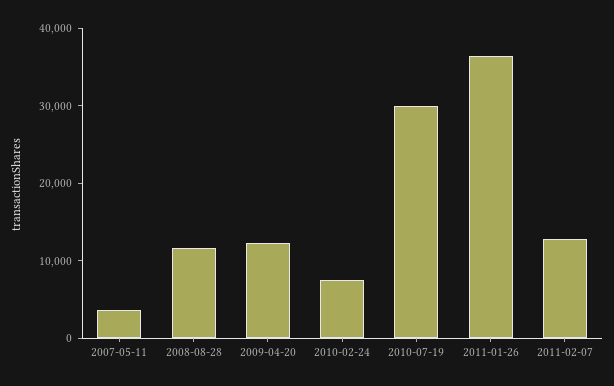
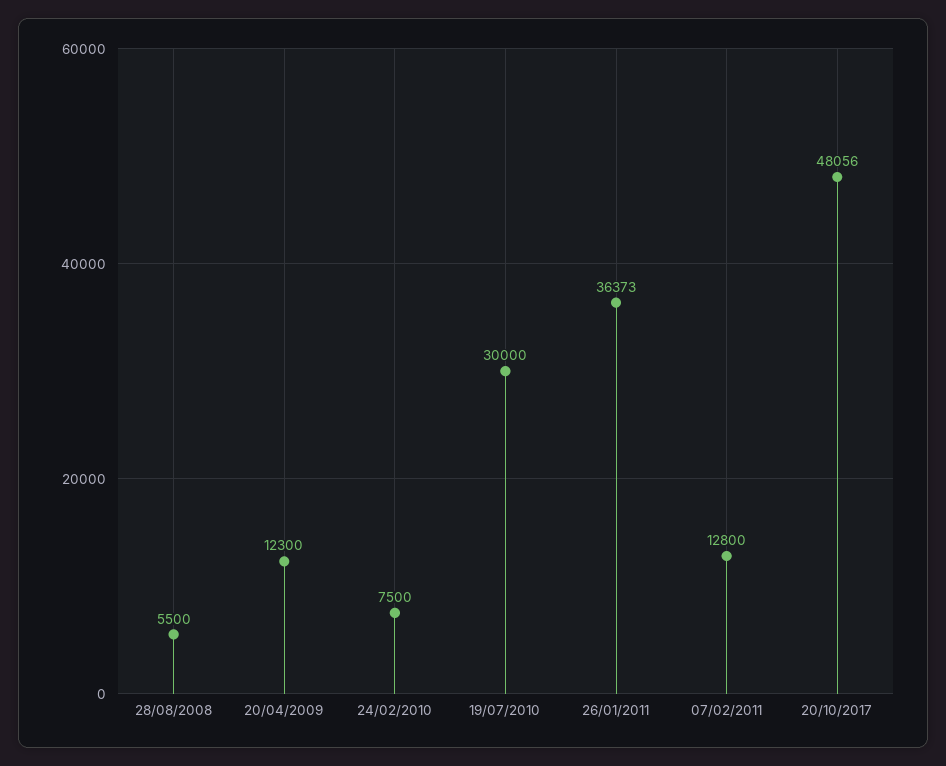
2007-05-11: 4000 -> none
2008-08-28: 12000 -> 5500
20/10/2017: none -> 48056

